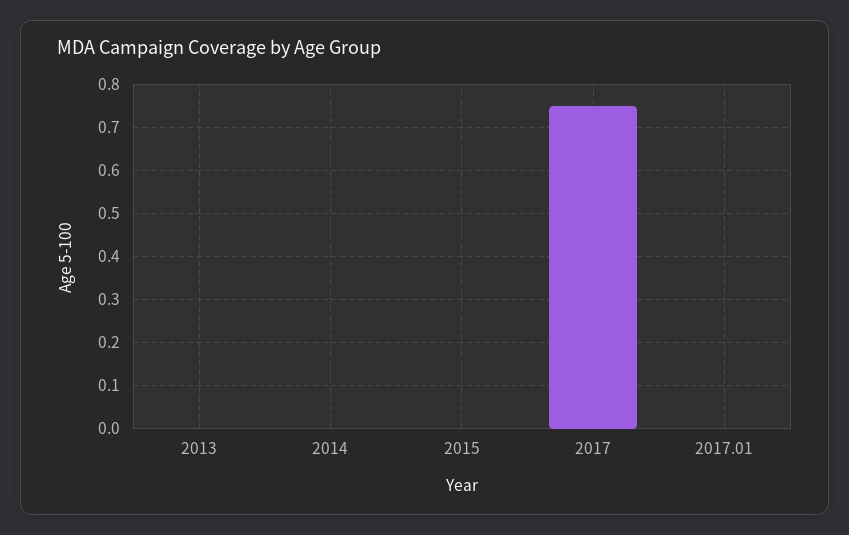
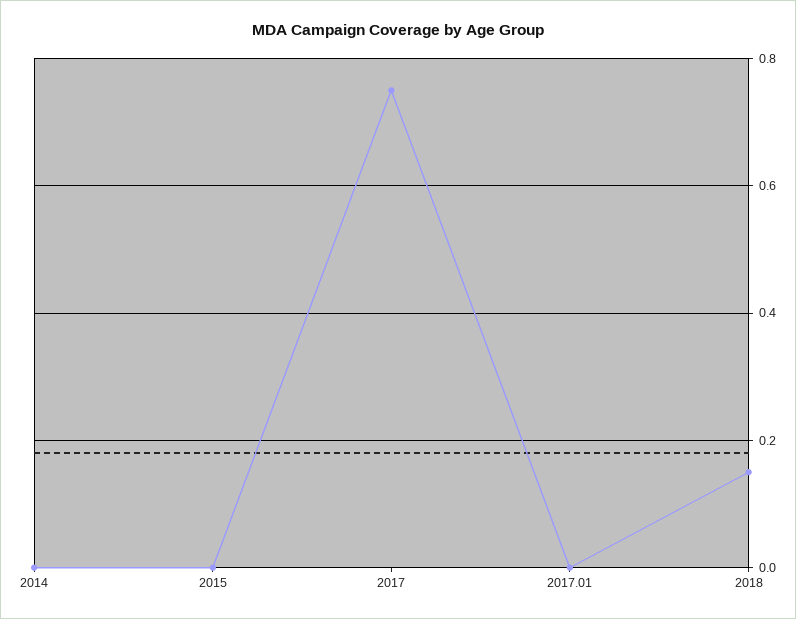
2013: 0 -> none
2018: none -> 0.15

